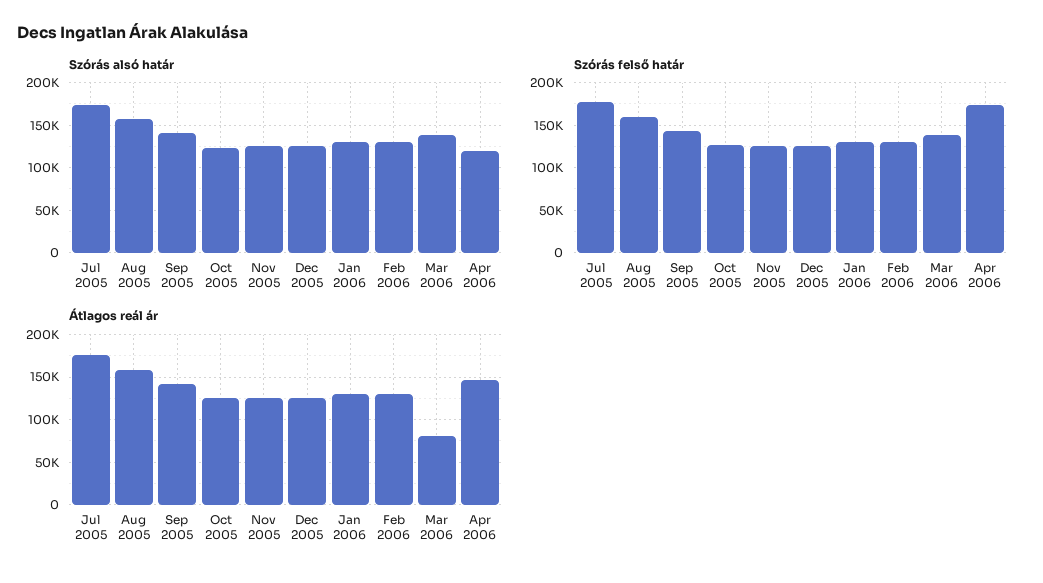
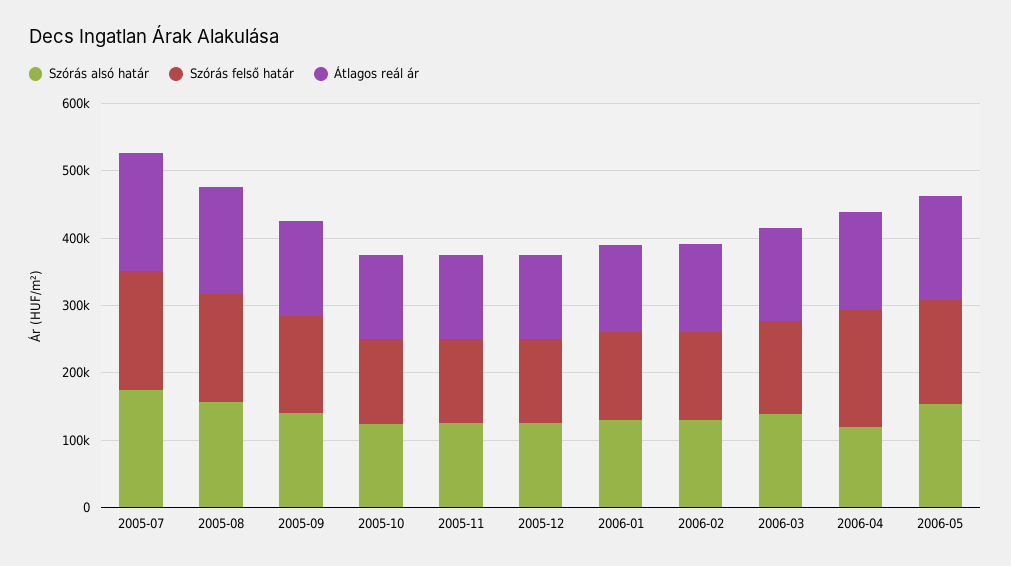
Átlagos reál ár, Mar 2006: 80000 -> 140000
Szórás alsó határ, 2006-05: none -> 160000
Szórás felső határ, 2006-05: none -> 160000
Átlagos reál ár, 2006-05: none -> 160000

